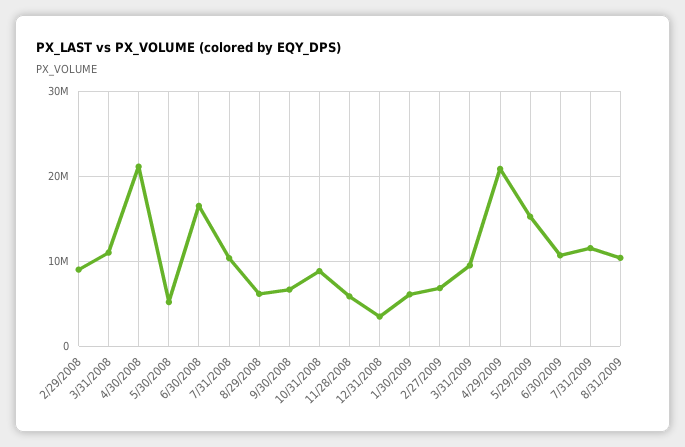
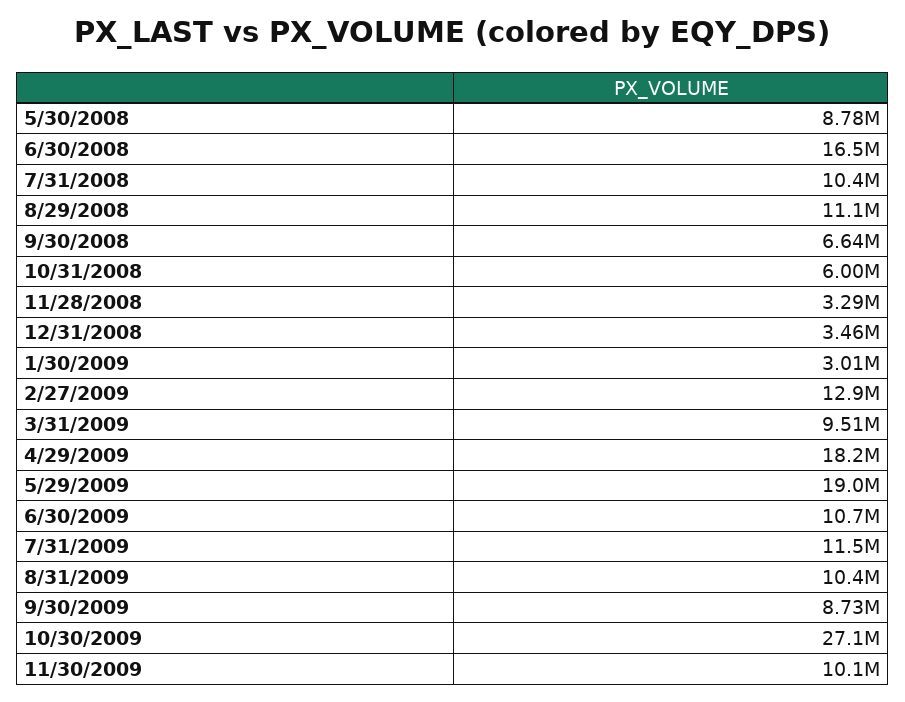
2/29/2008: 9000000 -> none
3/31/2008: 11000000 -> none
4/30/2008: 21000000 -> none
5/30/2008: 5000000 -> 8780000
8/29/2008: 6000000 -> 11100000
10/31/2008: 9000000 -> 6000000
11/28/2008: 6000000 -> 3290000
1/30/2009: 6000000 -> 3010000
2/27/2009: 7000000 -> 12900000
4/29/2009: 21000000 -> 18200000
5/29/2009: 15000000 -> 19000000
9/30/2009: none -> 8730000
10/30/2009: none -> 27100000
11/30/2009: none -> 10100000

